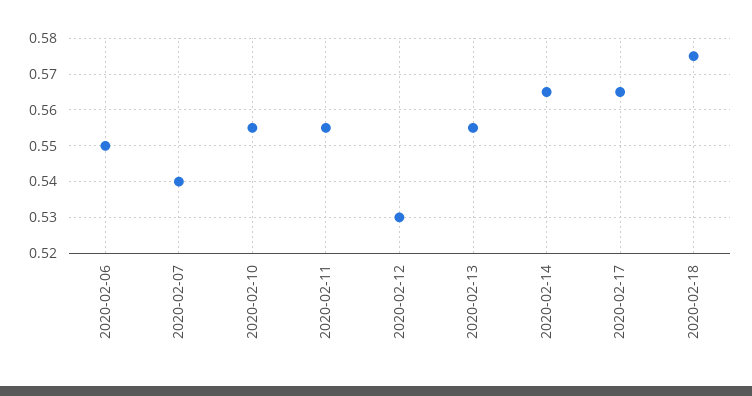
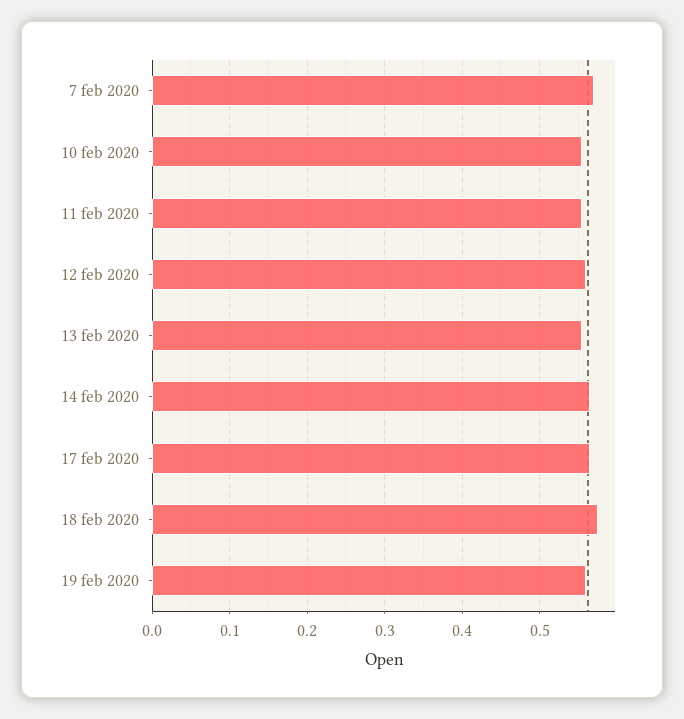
2020-02-06: 0.55 -> none
2020-02-07: 0.54 -> 0.57
2020-02-12: 0.53 -> 0.56
19 feb 2020: none -> 0.56

